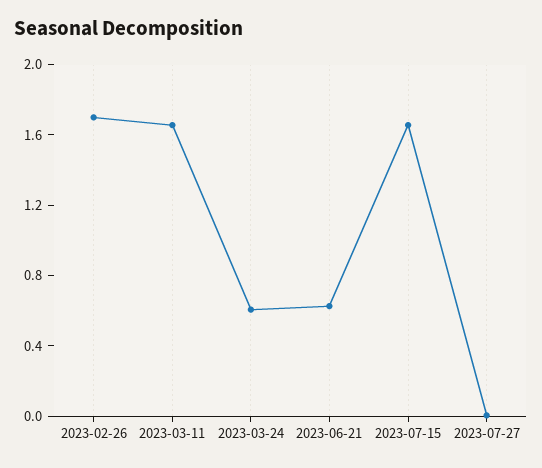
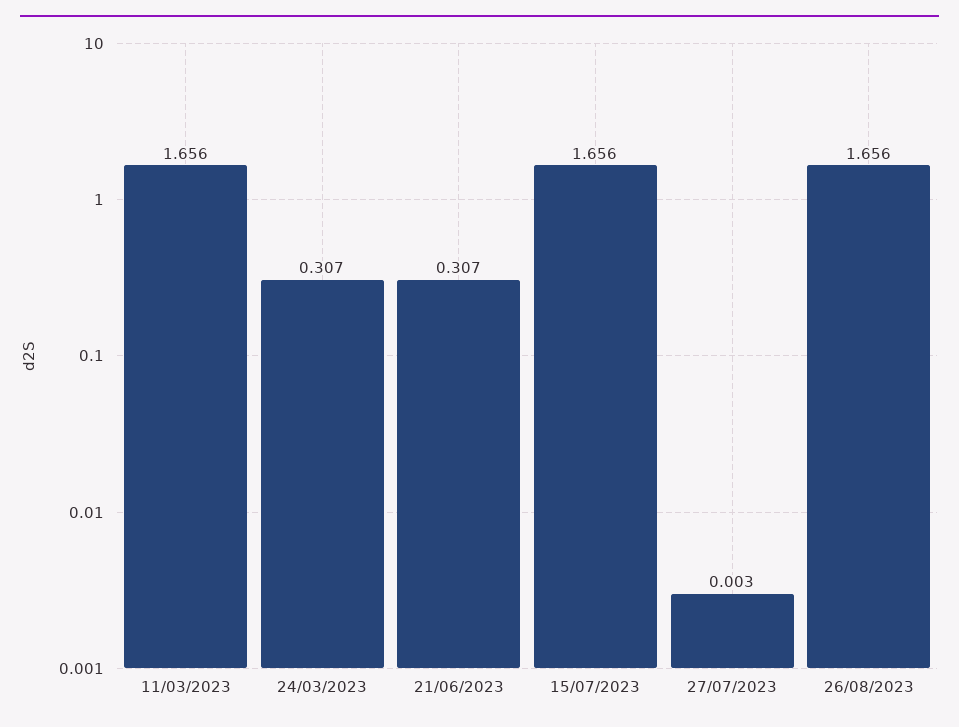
2023-02-26: 1.7 -> none
2023-03-24: 0.6 -> 0.307
2023-06-21: 0.6 -> 0.307
26/08/2023: none -> 1.656

